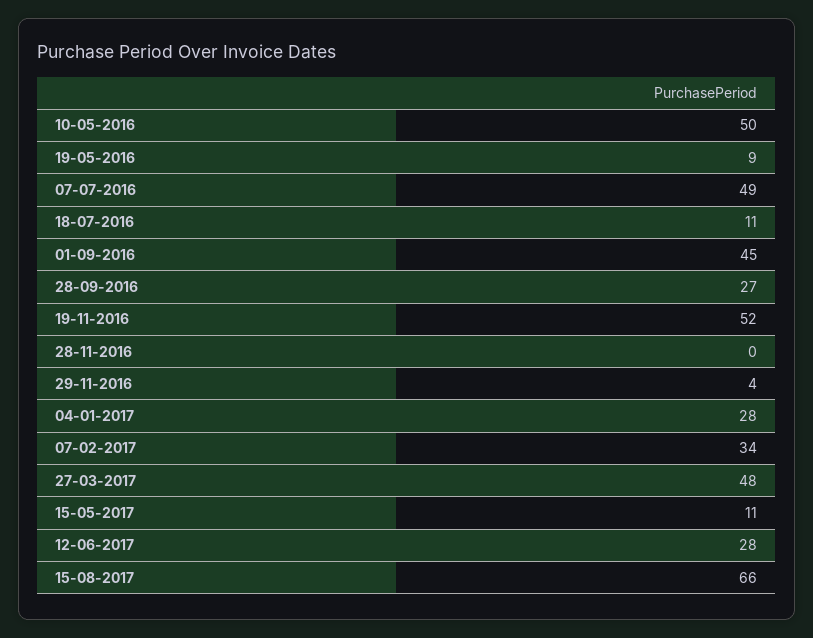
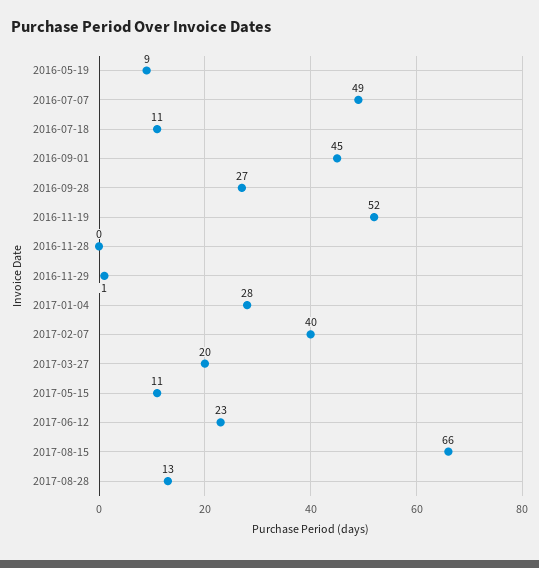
10-05-2016: 50 -> none
29-11-2016: 4 -> 1
07-02-2017: 34 -> 40
27-03-2017: 48 -> 20
12-06-2017: 28 -> 23
2017-08-28: none -> 13

